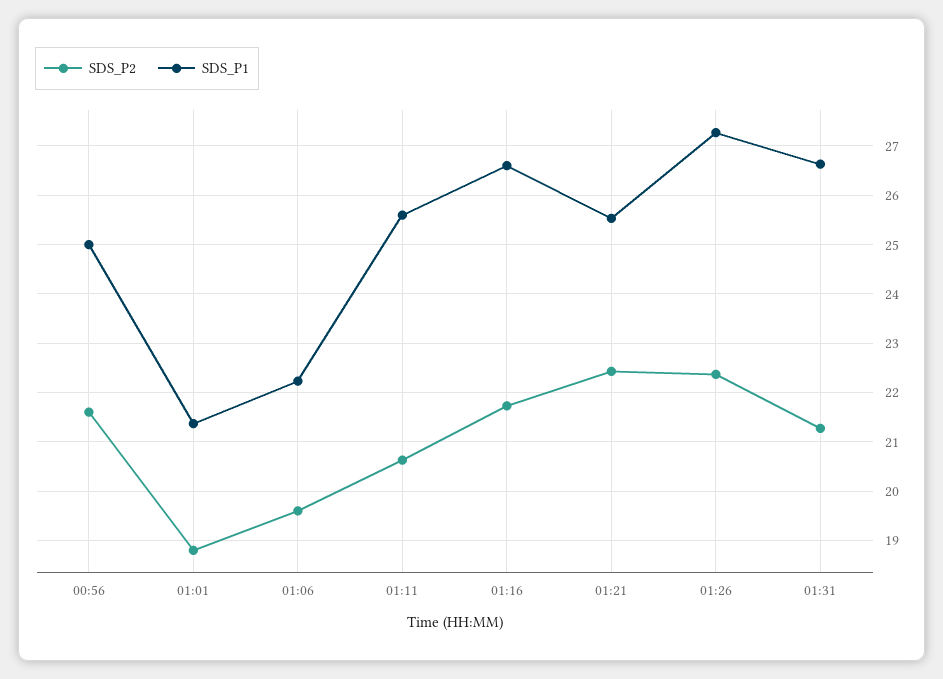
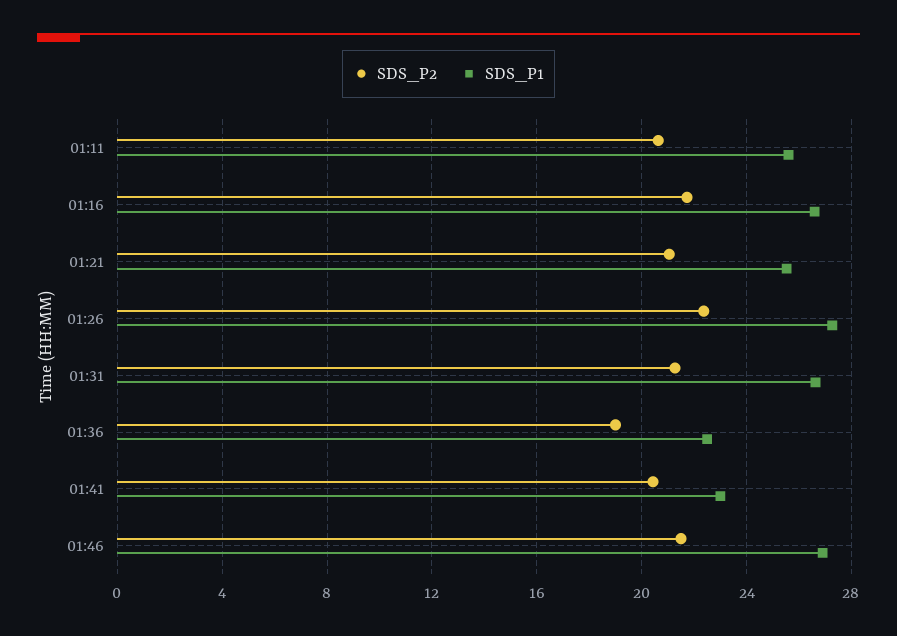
SDS_P2, 00:56: 21.6 -> none
SDS_P1, 00:56: 25 -> none
SDS_P2, 01:01: 18.8 -> none
SDS_P1, 01:01: 21.4 -> none
SDS_P2, 01:06: 19.6 -> none
SDS_P1, 01:06: 22.2 -> none
SDS_P2, 01:21: 22.4 -> 21
SDS_P2, 01:36: none -> 19
SDS_P1, 01:36: none -> 22.5
SDS_P2, 01:41: none -> 20.5
SDS_P1, 01:41: none -> 23
SDS_P2, 01:46: none -> 21.5
SDS_P1, 01:46: none -> 27

